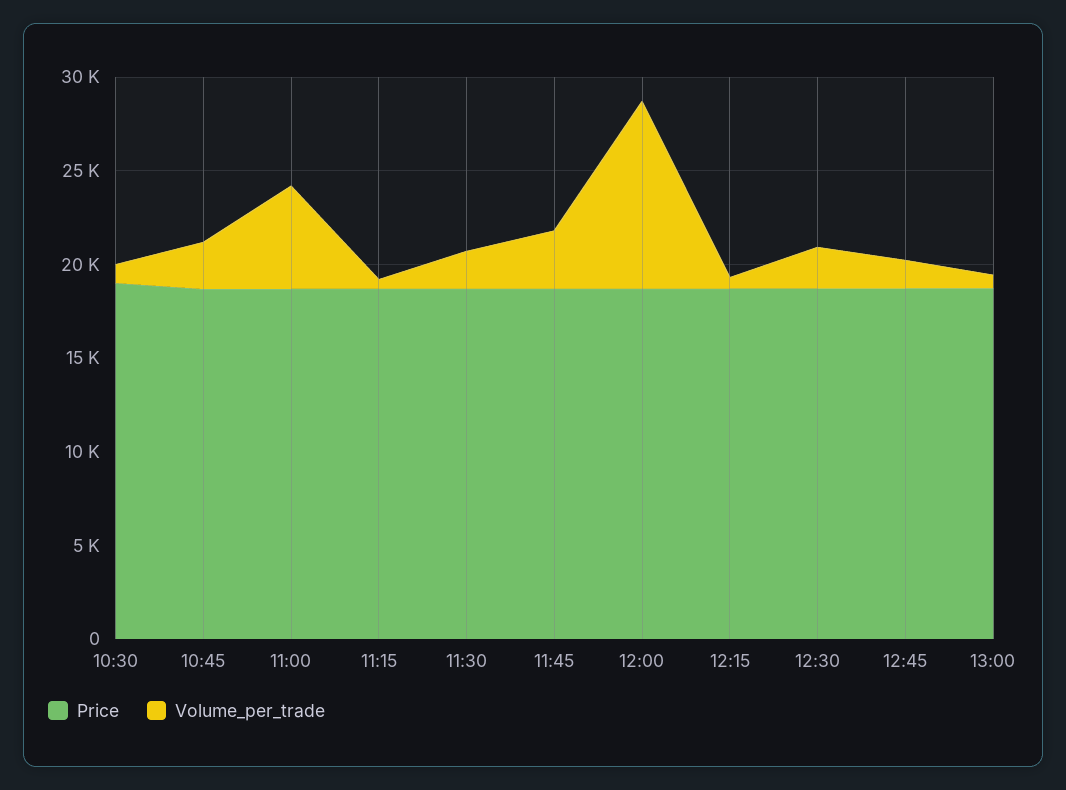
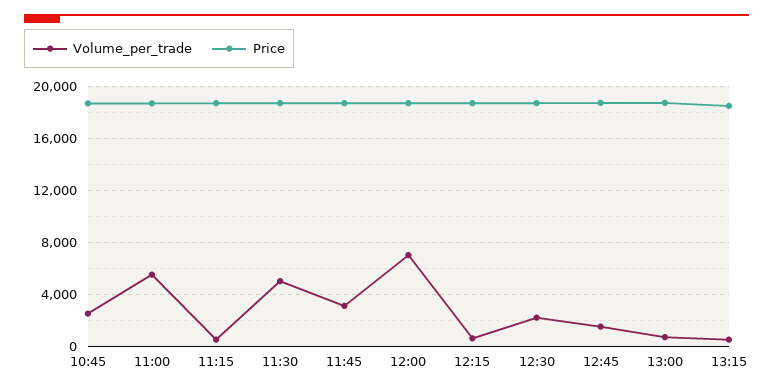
Price, 10:30: 19000 -> none
Volume_per_trade, 10:30: 1000 -> none
Volume_per_trade, 11:30: 2000 -> 5000
Volume_per_trade, 12:00: 10000 -> 7000
Volume_per_trade, 13:15: none -> 500
Price, 13:15: none -> 18500

